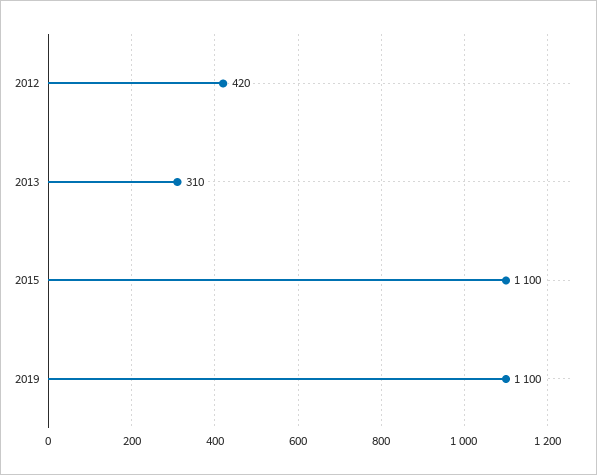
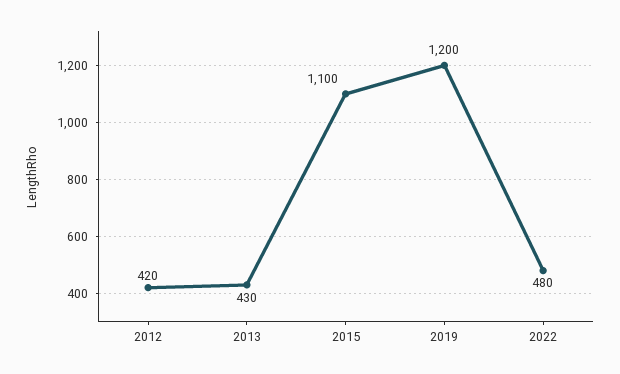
2013: 310 -> 430
2019: 1100 -> 1200
2022: none -> 480

